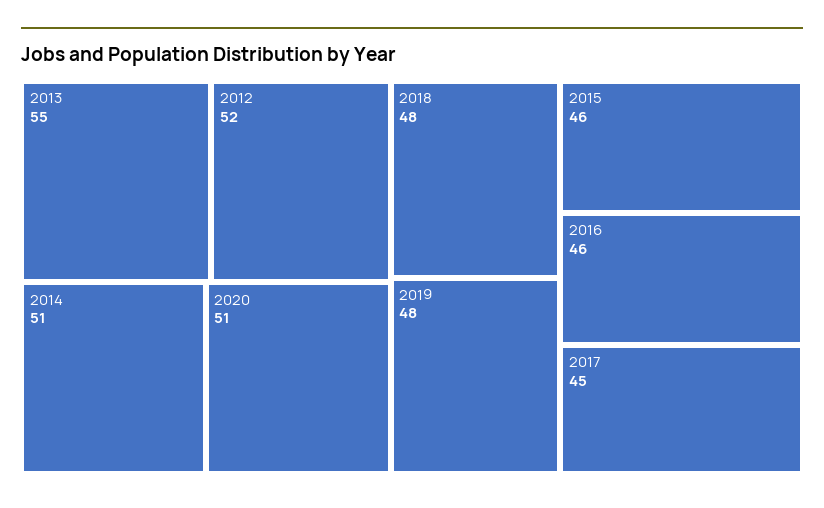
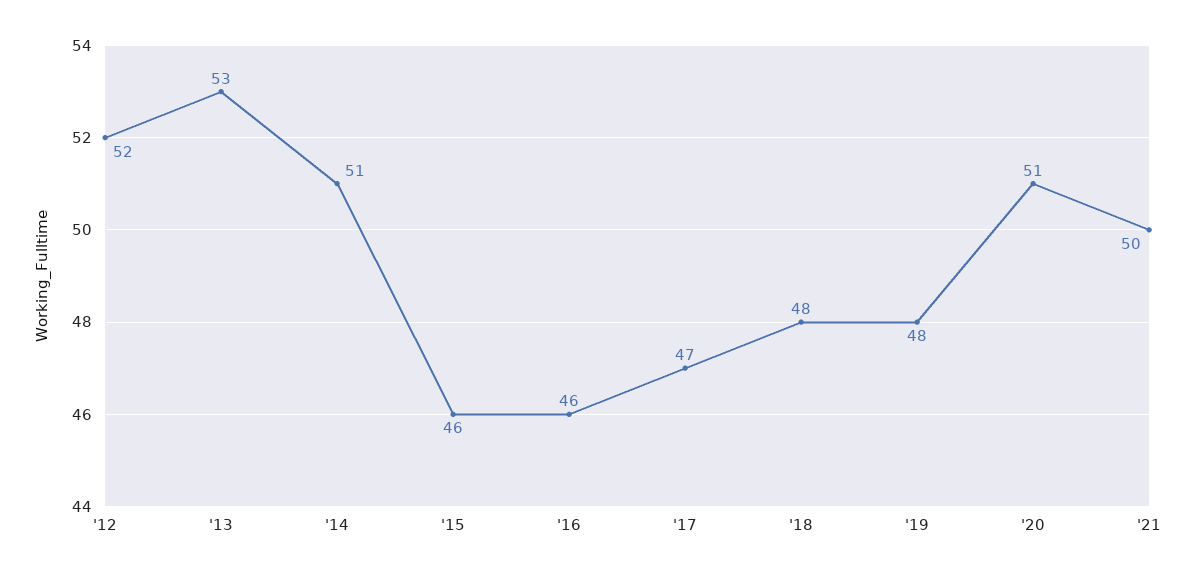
2013: 55 -> 53
2017: 45 -> 47
'21: none -> 50

